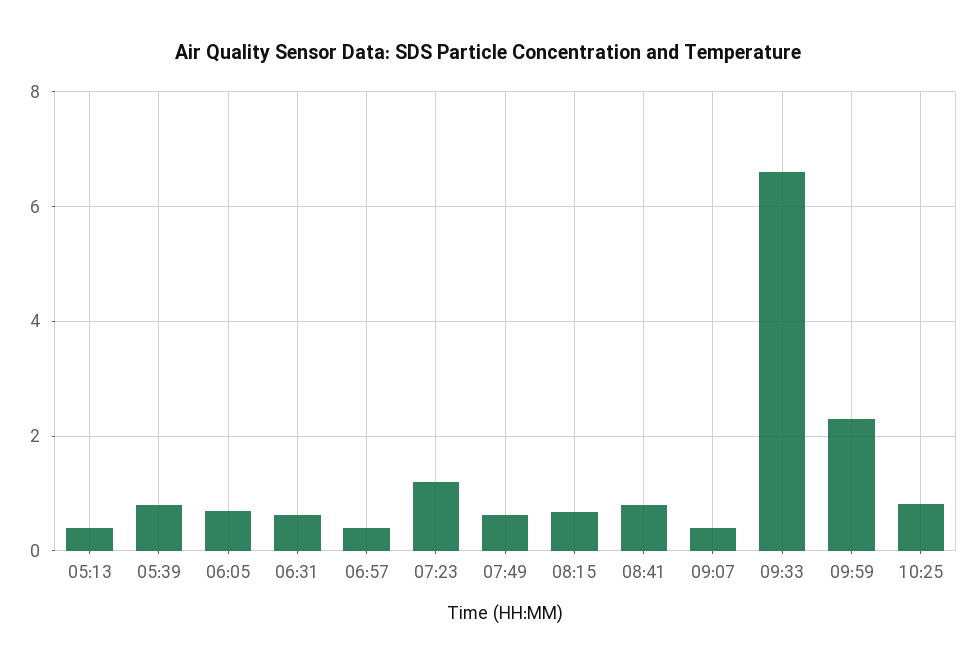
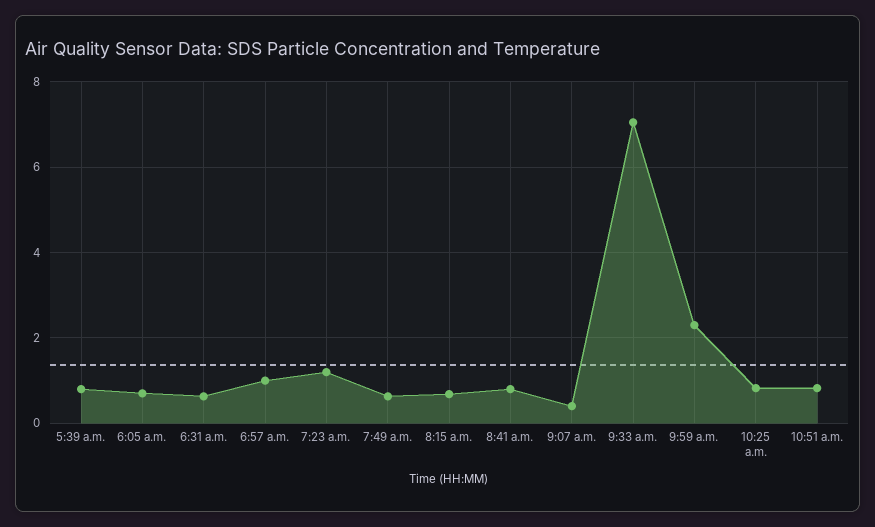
05:13: 0.4 -> none
06:57: 0.4 -> 1
09:33: 6.6 -> 7
10:51 a.m.: none -> 0.8

